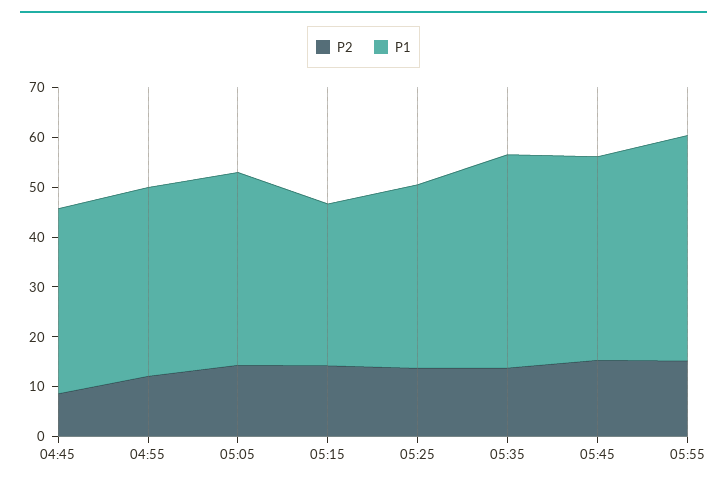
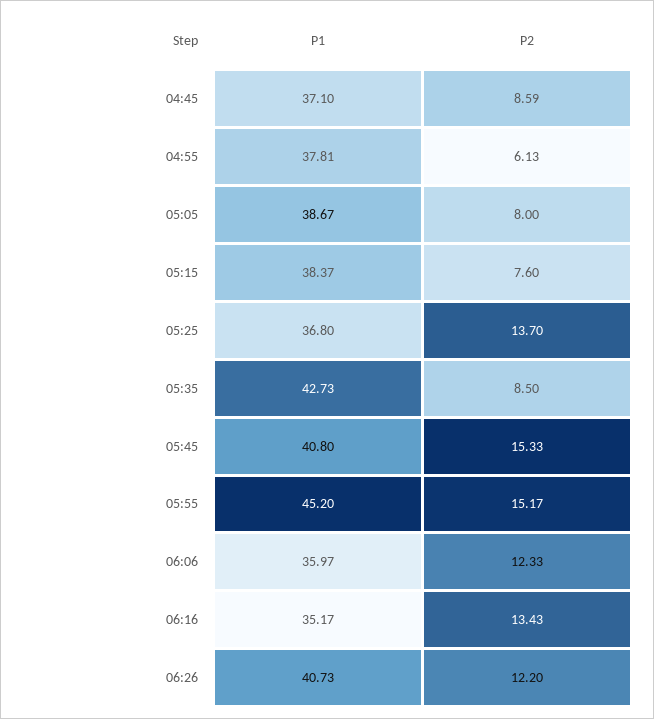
P2, 04:55: 12 -> 6.13
P2, 05:05: 14 -> 8
P2, 05:15: 14 -> 7.6
P1, 05:15: 32 -> 38.37
P2, 05:35: 14 -> 8.5
P1, 06:06: none -> 35.97
P2, 06:06: none -> 12.33
P1, 06:16: none -> 35.17
P2, 06:16: none -> 13.43
P1, 06:26: none -> 40.73
P2, 06:26: none -> 12.2

